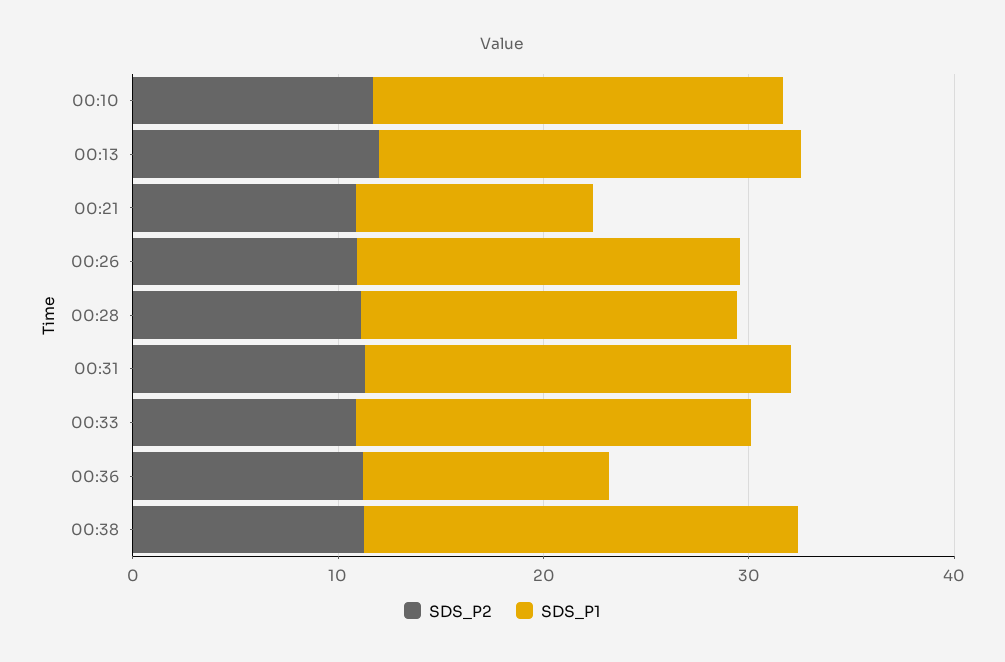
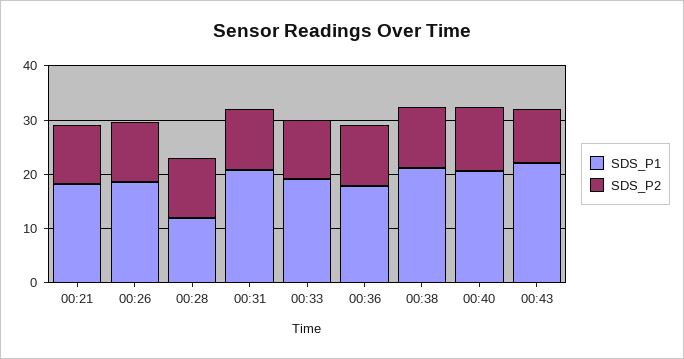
SDS_P2, 00:10: 12 -> none
SDS_P1, 00:10: 20 -> none
SDS_P2, 00:13: 12 -> none
SDS_P1, 00:13: 20 -> none
SDS_P1, 00:21: 12 -> 18
SDS_P1, 00:28: 18 -> 12
SDS_P1, 00:36: 12 -> 18
SDS_P1, 00:40: none -> 20
SDS_P2, 00:40: none -> 12
SDS_P1, 00:43: none -> 22
SDS_P2, 00:43: none -> 10

